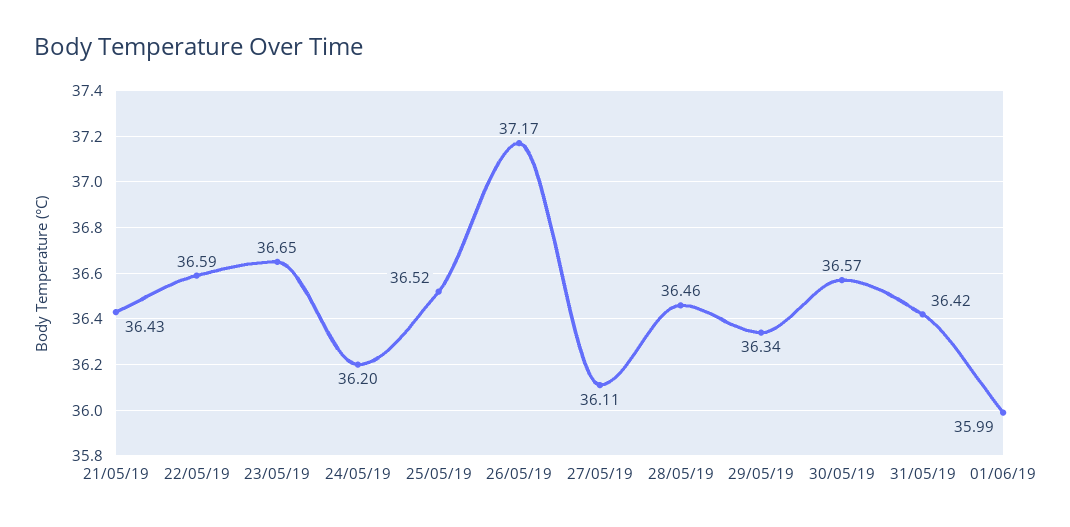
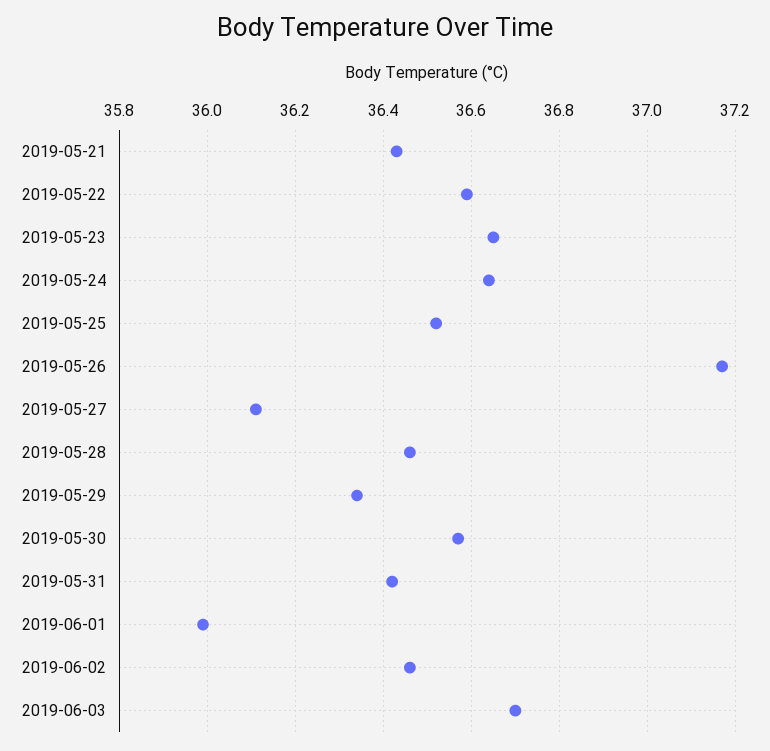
24/05/19: 36.2 -> 36.65
2019-06-02: none -> 36.45
2019-06-03: none -> 36.7

